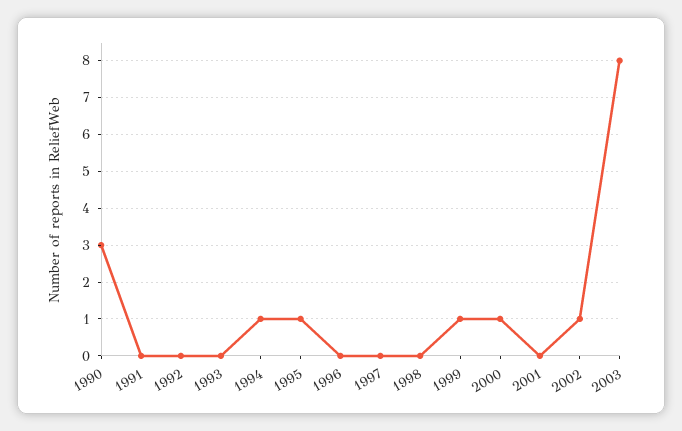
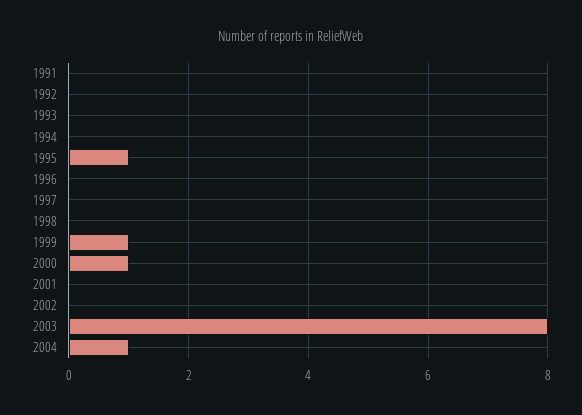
1990: 3 -> none
1994: 1 -> 0
2002: 1 -> 0
2004: none -> 1

